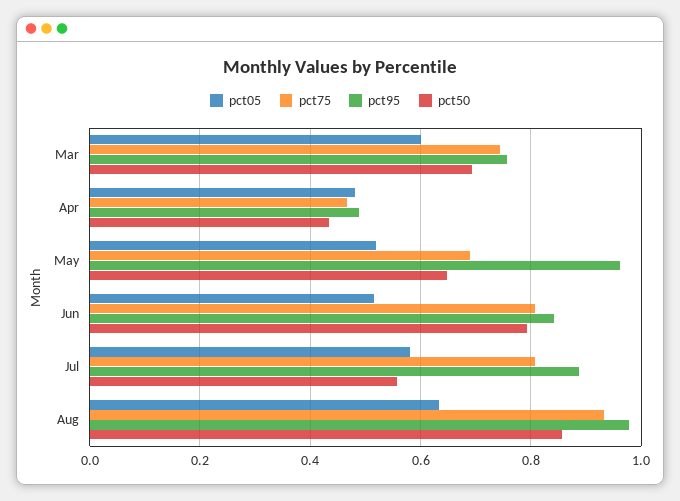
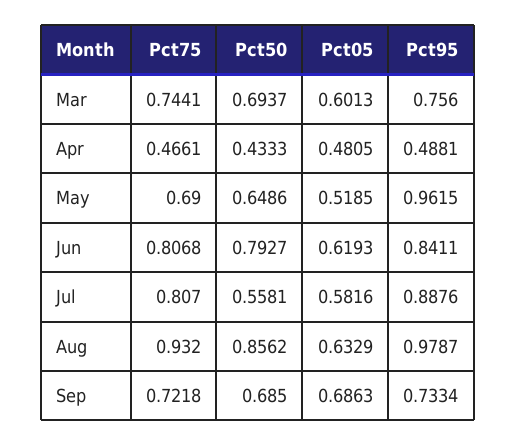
pct05, Jun: 0.52 -> 0.6193
pct75, Sep: none -> 0.7218
pct50, Sep: none -> 0.685
pct05, Sep: none -> 0.6863
pct95, Sep: none -> 0.7334

